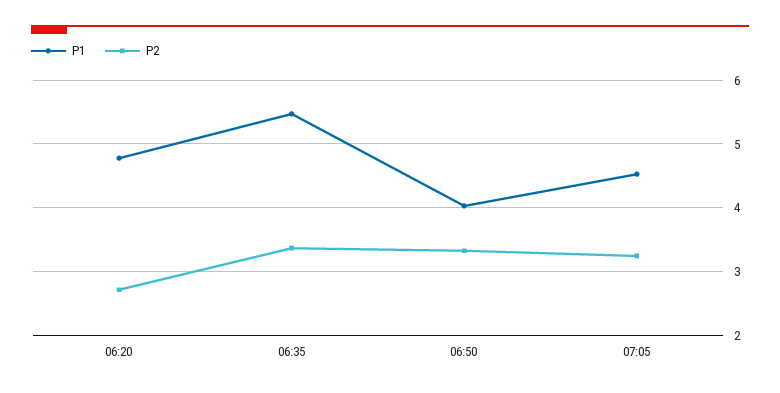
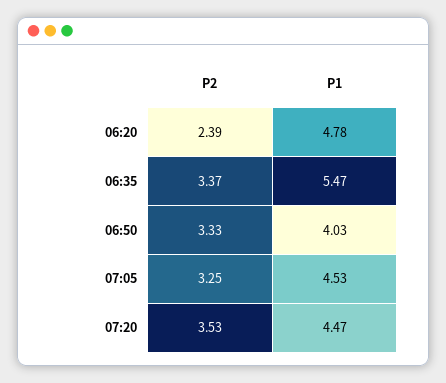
P2, 06:20: 2.7 -> 2.39
P2, 07:20: none -> 3.53
P1, 07:20: none -> 4.47

